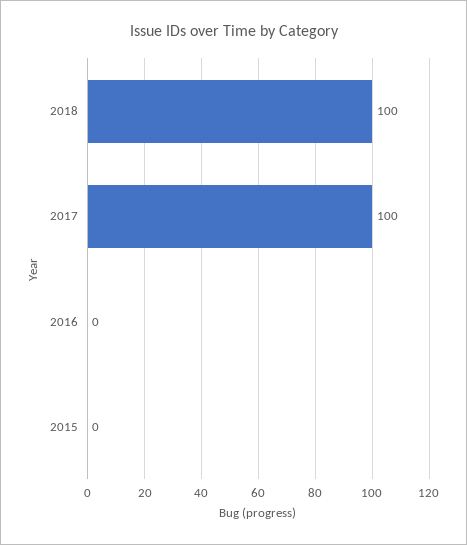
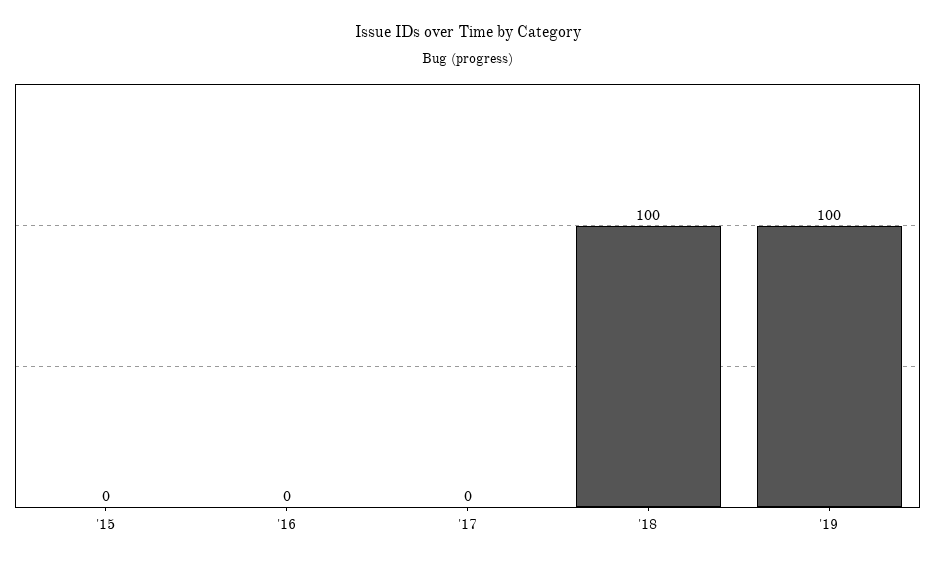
2017: 100 -> 0
'19: none -> 100

